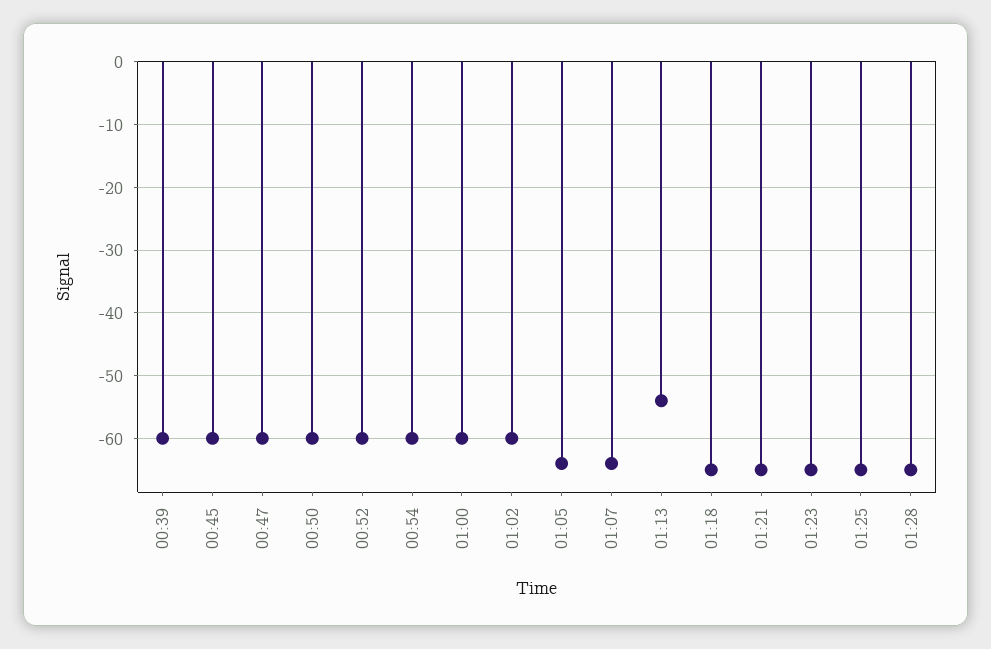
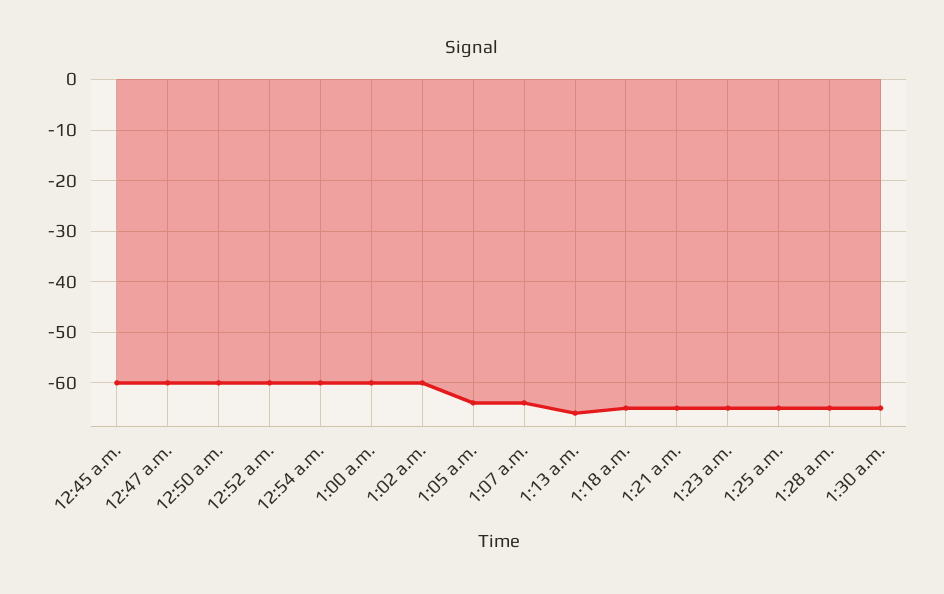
00:39: -60 -> none
01:13: -54 -> -65
1:30 a.m.: none -> -65

